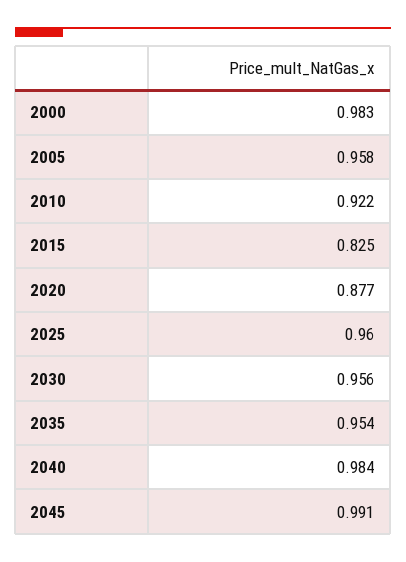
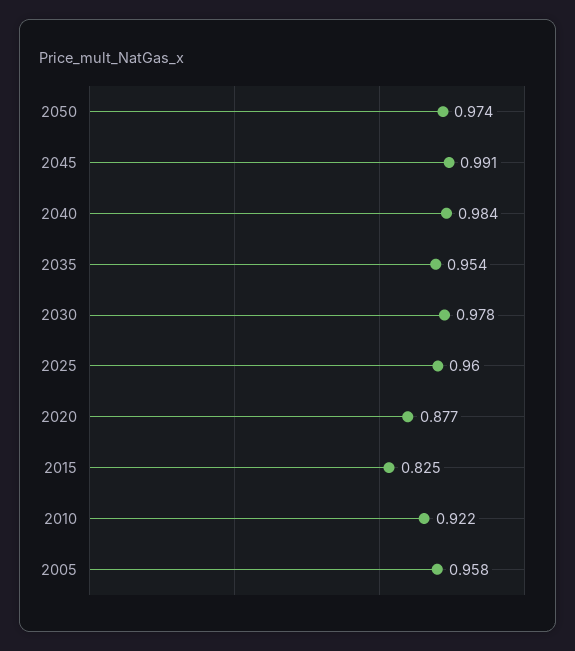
2000: 0.983 -> none
2030: 0.956 -> 0.978
2050: none -> 0.974

